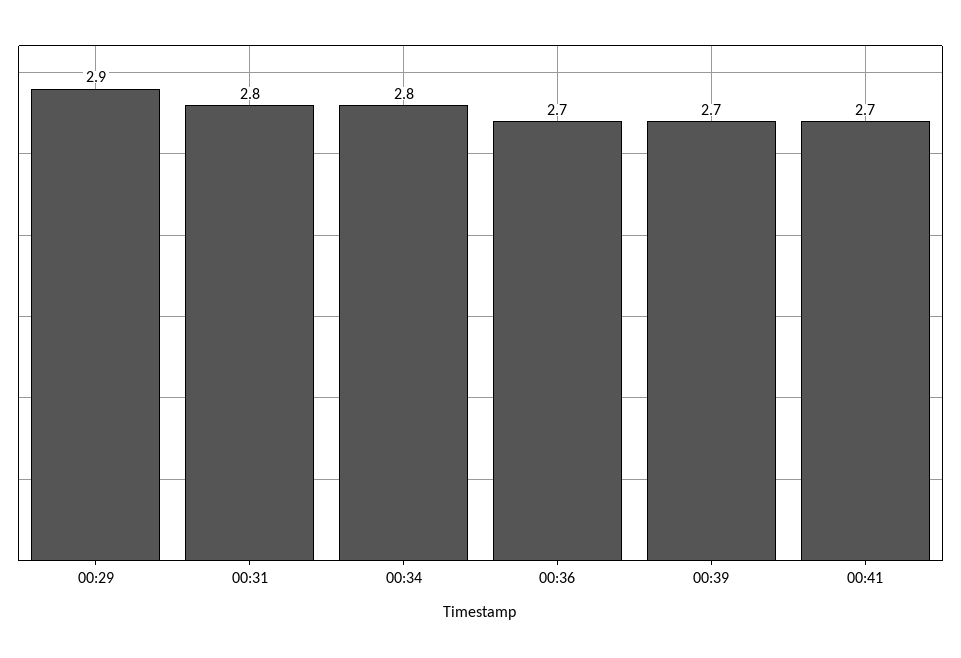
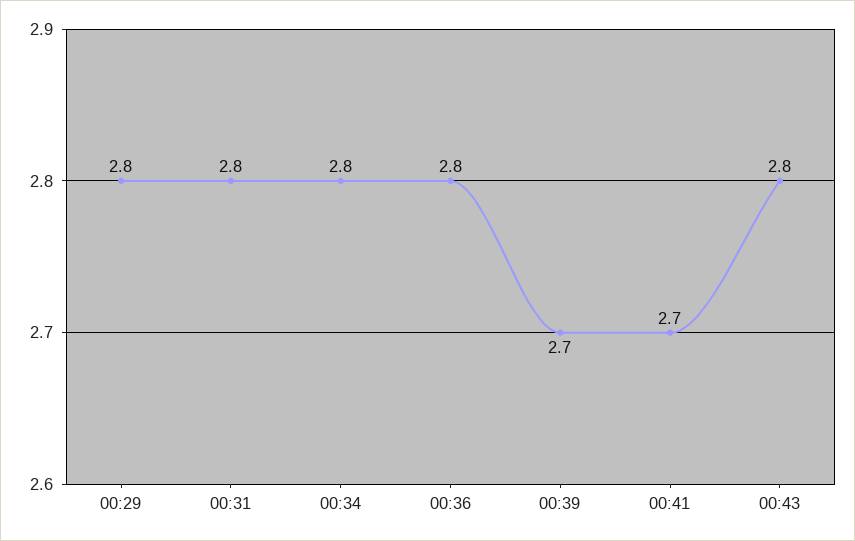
00:29: 2.9 -> 2.8
00:36: 2.7 -> 2.8
00:43: none -> 2.8

